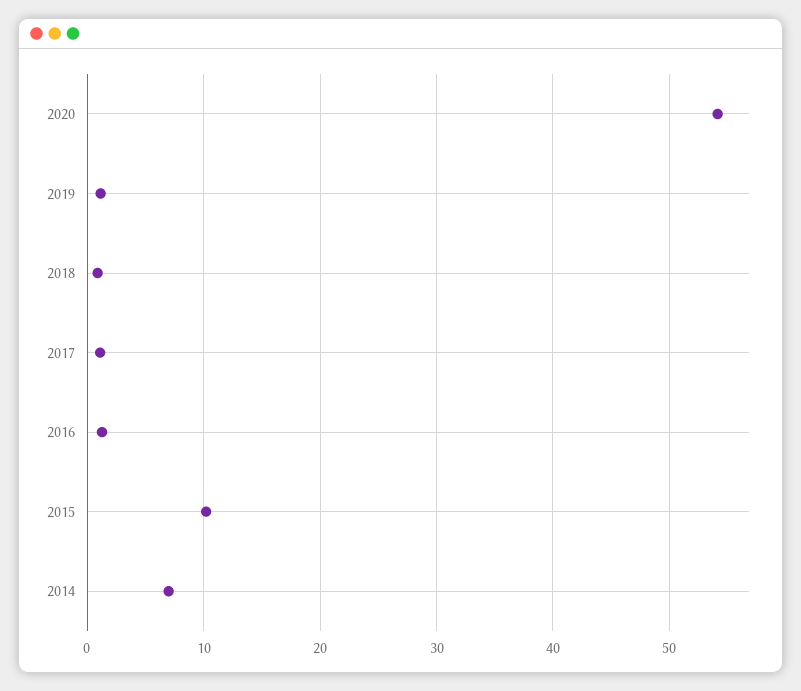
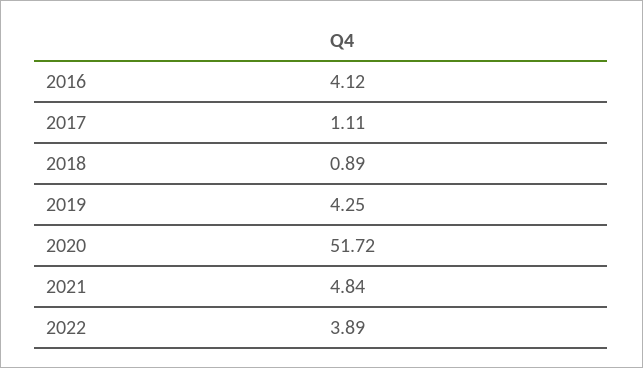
2020: 54 -> 51.72
2019: 1 -> 4.25
2016: 1 -> 4.12
2015: 10 -> none
2014: 7 -> none
2021: none -> 4.84
2022: none -> 3.89

